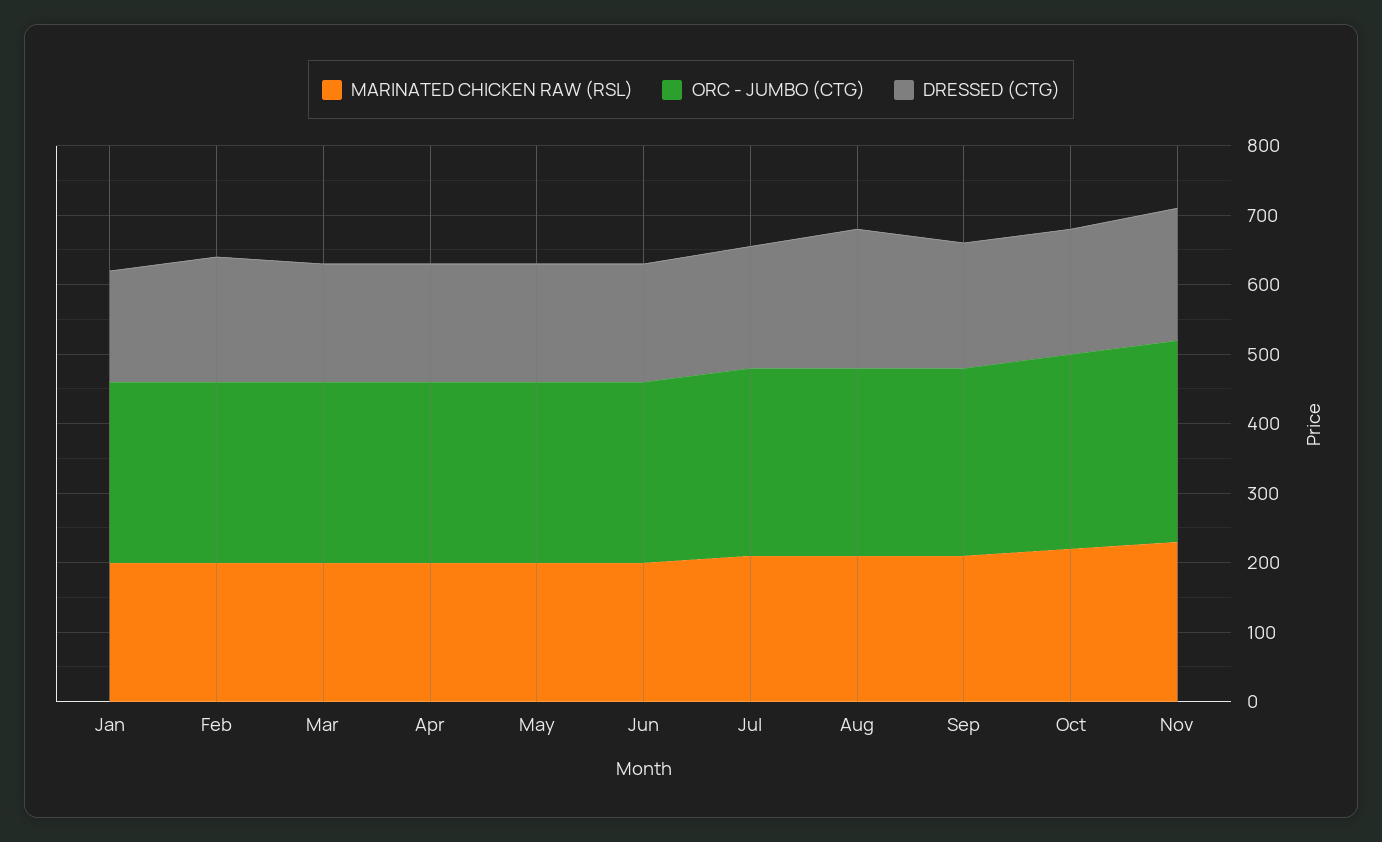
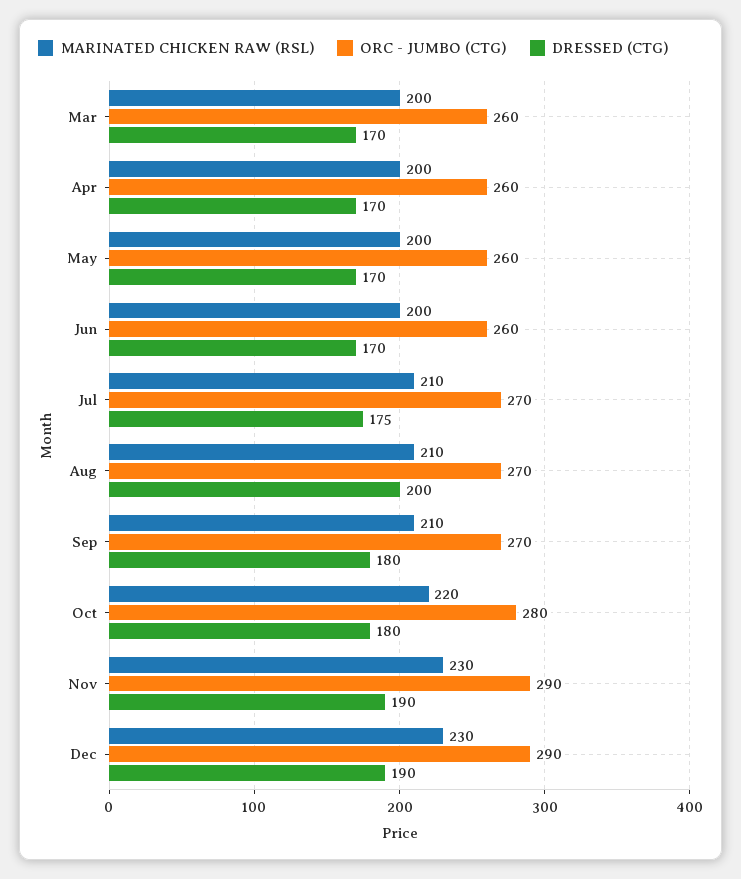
MARINATED CHICKEN RAW (RSL), Jan: 200 -> none
ORC - JUMBO (CTG), Jan: 260 -> none
DRESSED (CTG), Jan: 160 -> none
MARINATED CHICKEN RAW (RSL), Feb: 200 -> none
ORC - JUMBO (CTG), Feb: 260 -> none
DRESSED (CTG), Feb: 180 -> none
MARINATED CHICKEN RAW (RSL), Dec: none -> 230
ORC - JUMBO (CTG), Dec: none -> 290
DRESSED (CTG), Dec: none -> 190

